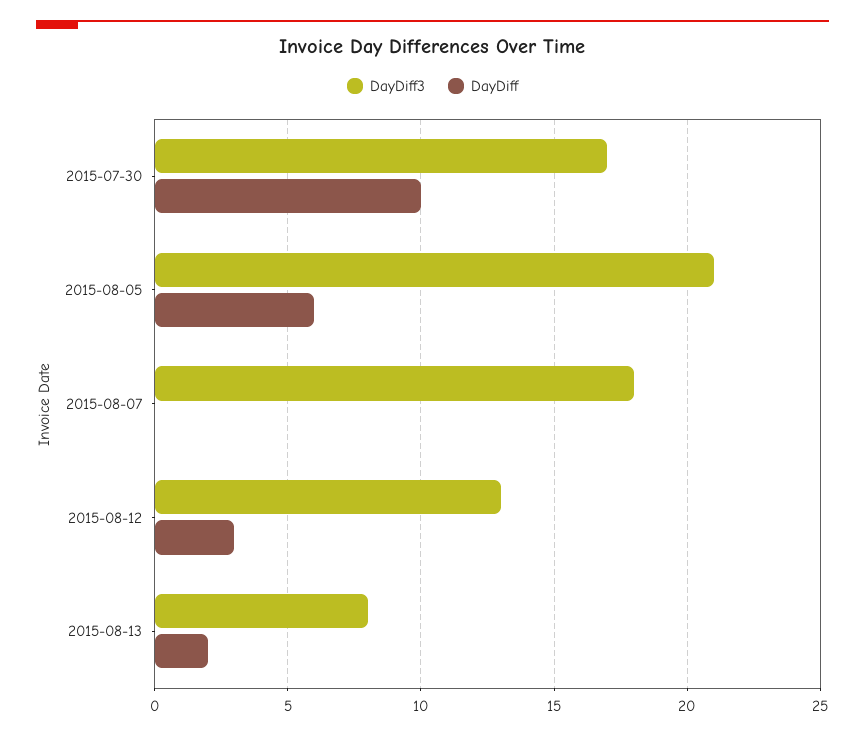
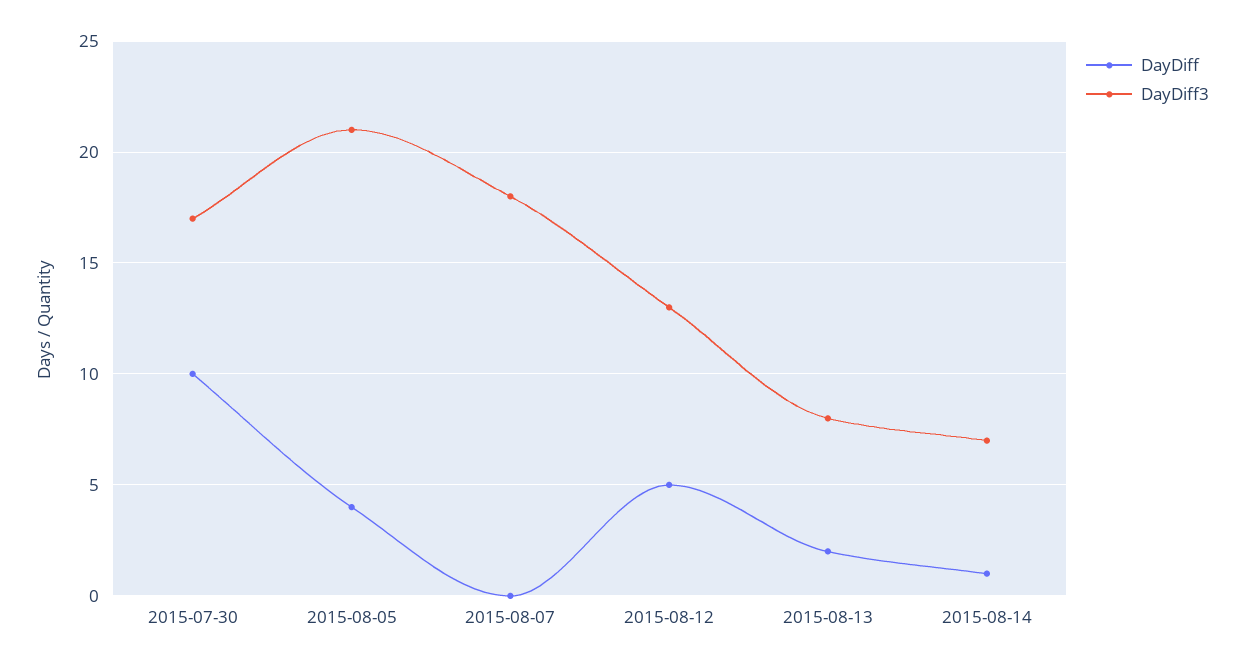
DayDiff, 2015-08-05: 6 -> 4
DayDiff, 2015-08-12: 3 -> 5
DayDiff, 2015-08-14: none -> 1
DayDiff3, 2015-08-14: none -> 7

